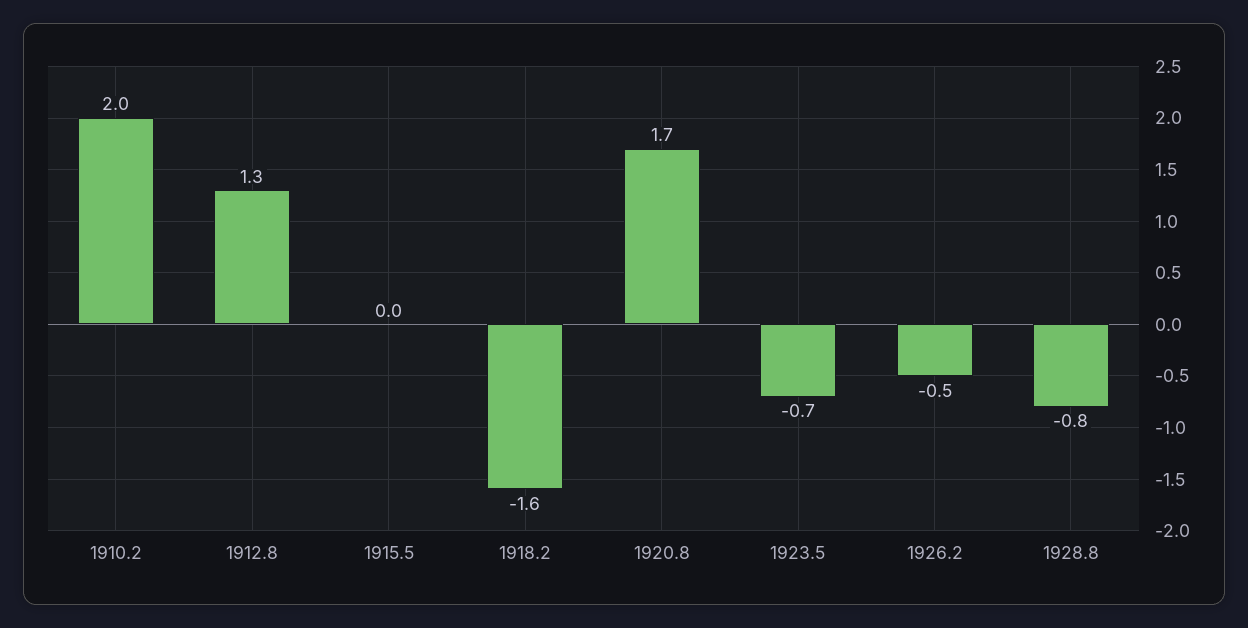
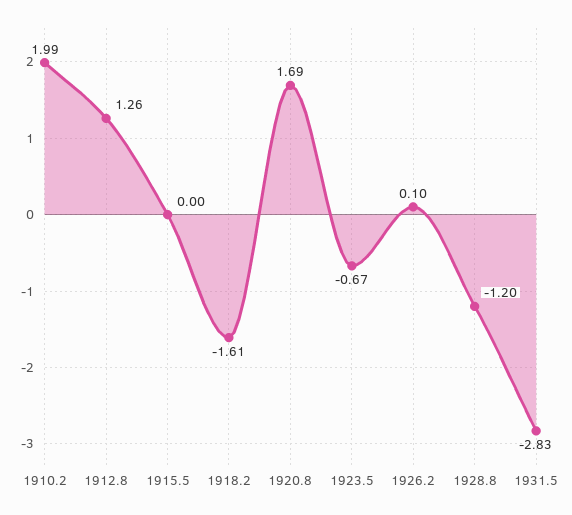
1926.2: -0.5 -> 0.1
1928.8: -0.8 -> -1.2
1931.5: none -> -2.83

